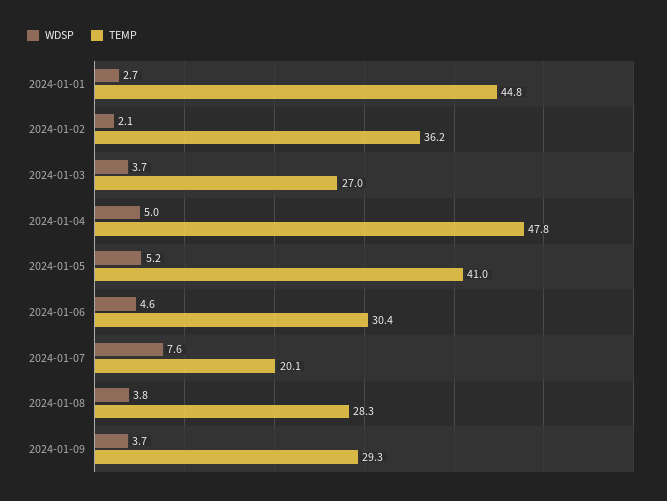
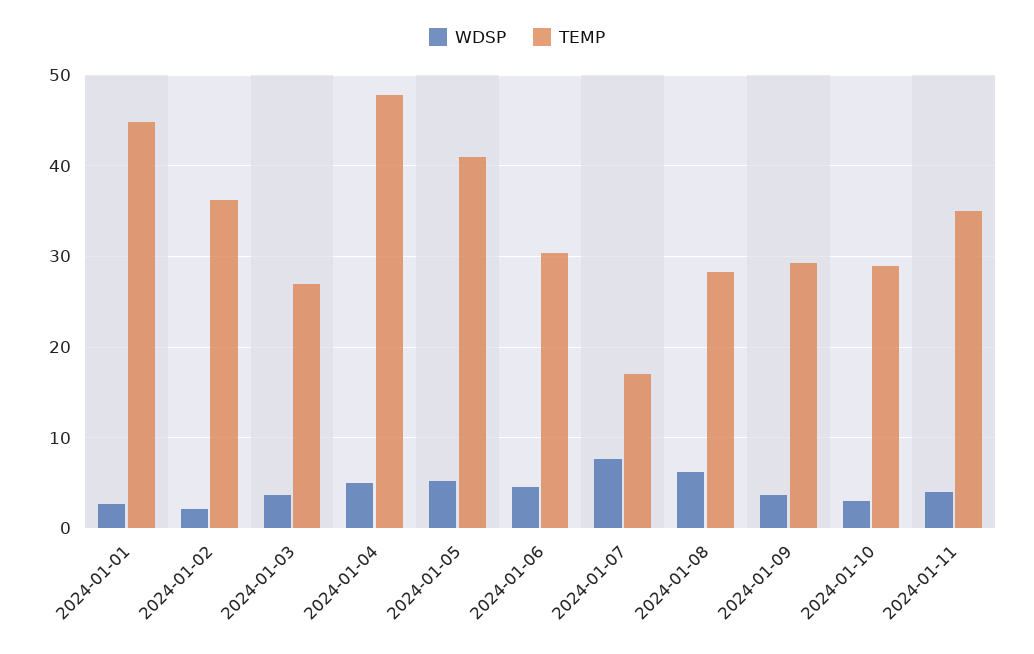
TEMP, 2024-01-07: 20.1 -> 17
WDSP, 2024-01-08: 3.8 -> 6
WDSP, 2024-01-10: none -> 3
TEMP, 2024-01-10: none -> 29
WDSP, 2024-01-11: none -> 4
TEMP, 2024-01-11: none -> 35

